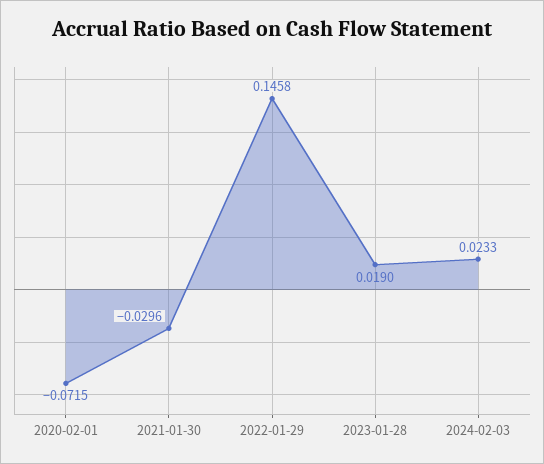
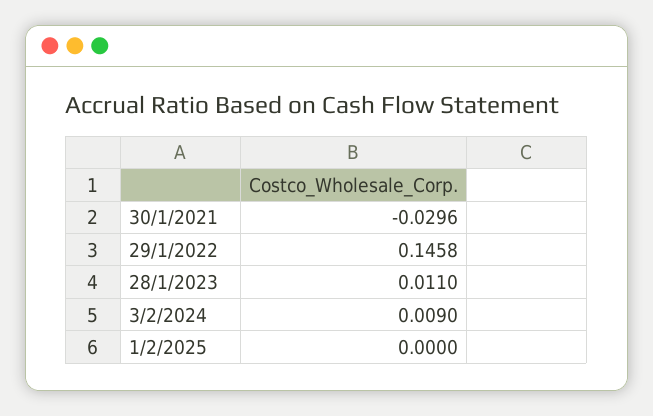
2020-02-01: -0.0715 -> none
2023-01-28: 0.019 -> 0.011
2024-02-03: 0.0233 -> 0.009
1/2/2025: none -> 0

